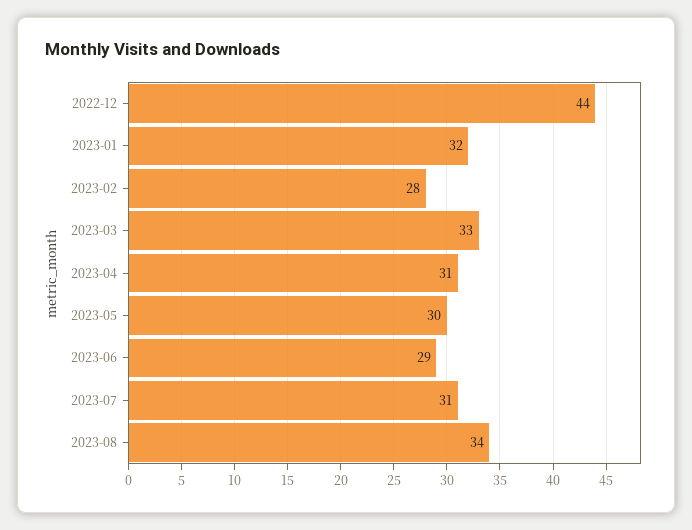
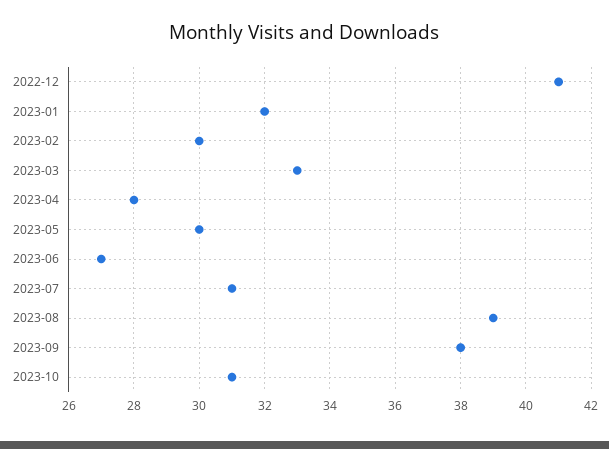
2022-12: 44 -> 41
2023-02: 28 -> 30
2023-04: 31 -> 28
2023-06: 29 -> 27
2023-08: 34 -> 39
2023-09: none -> 38
2023-10: none -> 31

